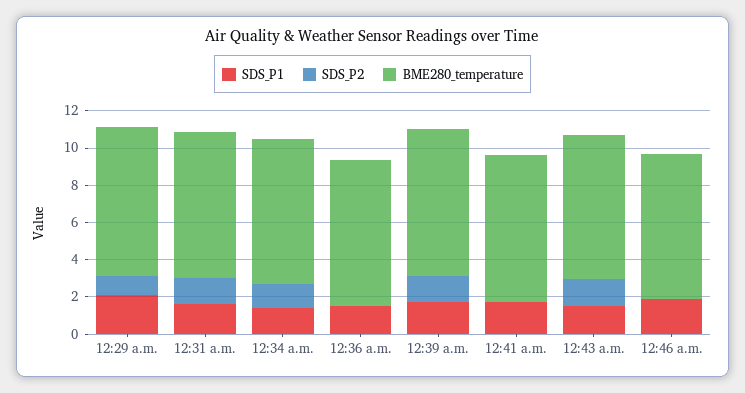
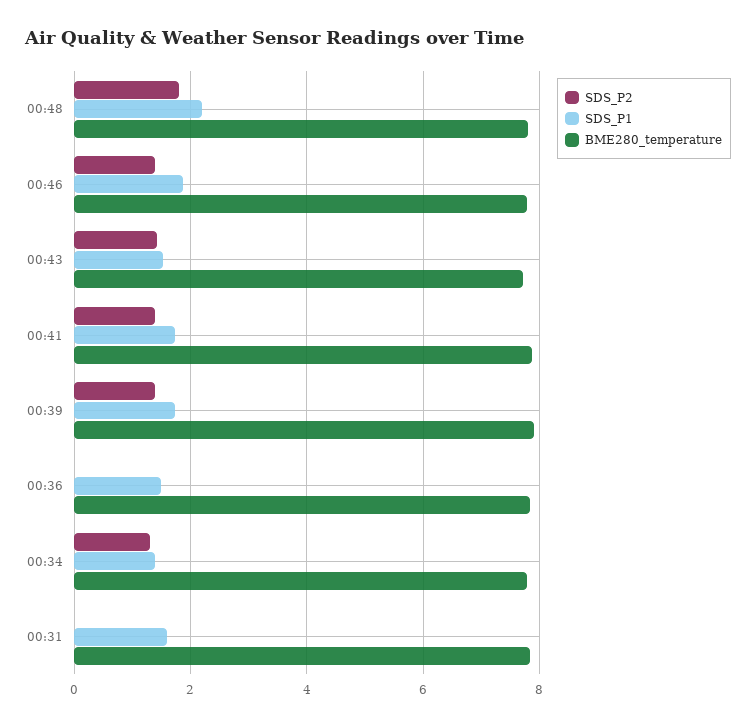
SDS_P1, 12:29 a.m.: 2 -> none
SDS_P2, 12:29 a.m.: 1 -> none
BME280_temperature, 12:29 a.m.: 8 -> none
SDS_P2, 12:31 a.m.: 1.5 -> 0
SDS_P2, 12:41 a.m.: 0 -> 1.4
SDS_P2, 12:46 a.m.: 0 -> 1.4
SDS_P2, 00:48: none -> 1.8
SDS_P1, 00:48: none -> 2.2
BME280_temperature, 00:48: none -> 7.8

